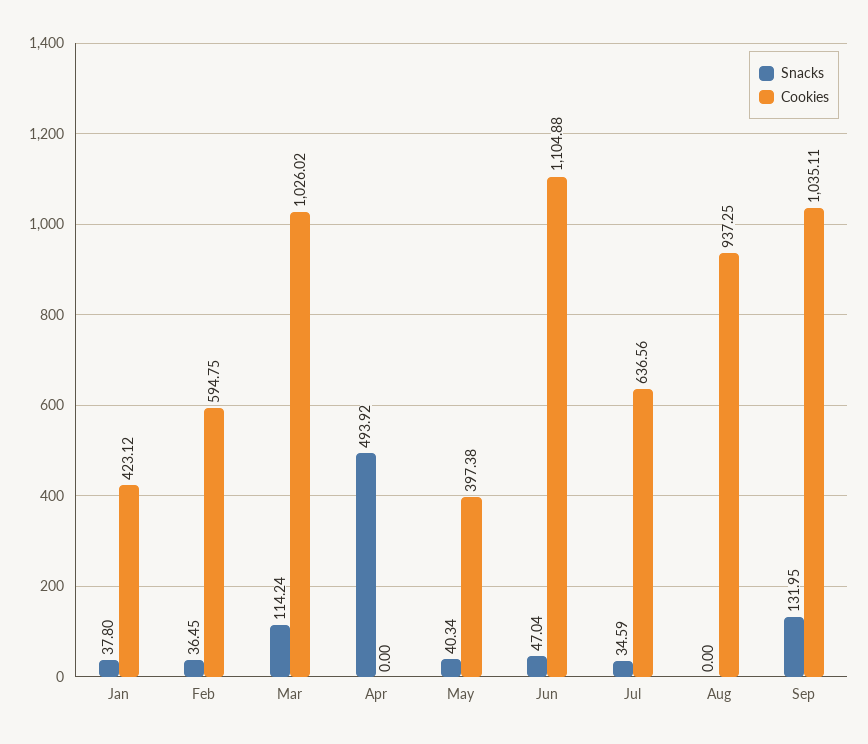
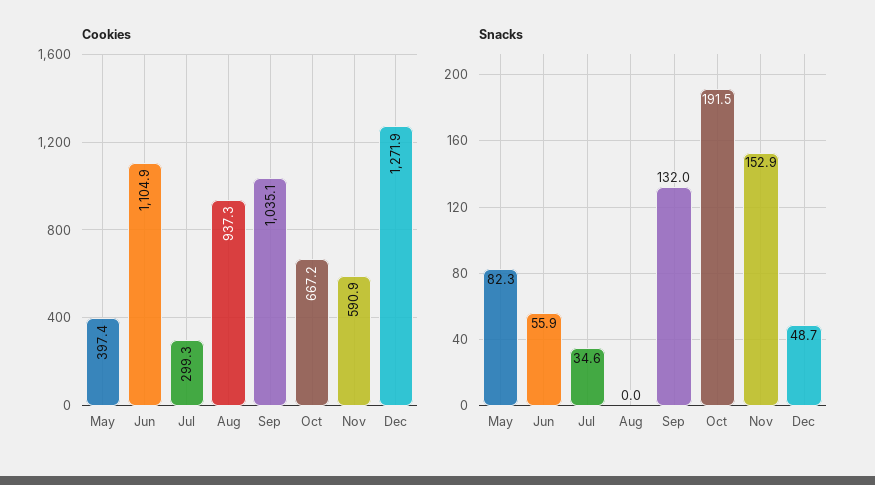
Snacks, Jan: 37.8 -> none
Cookies, Jan: 423.12 -> none
Snacks, Feb: 36.45 -> none
Cookies, Feb: 594.75 -> none
Snacks, Mar: 114.24 -> none
Cookies, Mar: 1026.02 -> none
Snacks, Apr: 493.92 -> none
Cookies, Apr: 0 -> none
Snacks, May: 40.34 -> 82.3
Snacks, Jun: 47.04 -> 55.9
Cookies, Jul: 636.56 -> 299.3
Cookies, Oct: none -> 667.2
Cookies, Nov: none -> 590.9
Cookies, Dec: none -> 1271.9
Snacks, Oct: none -> 191.5
Snacks, Nov: none -> 152.9
Snacks, Dec: none -> 48.7

